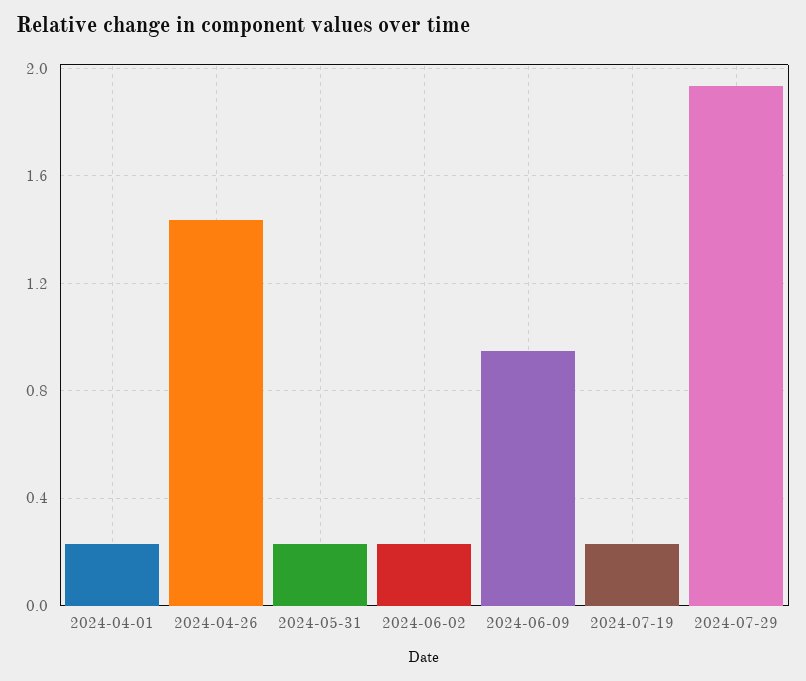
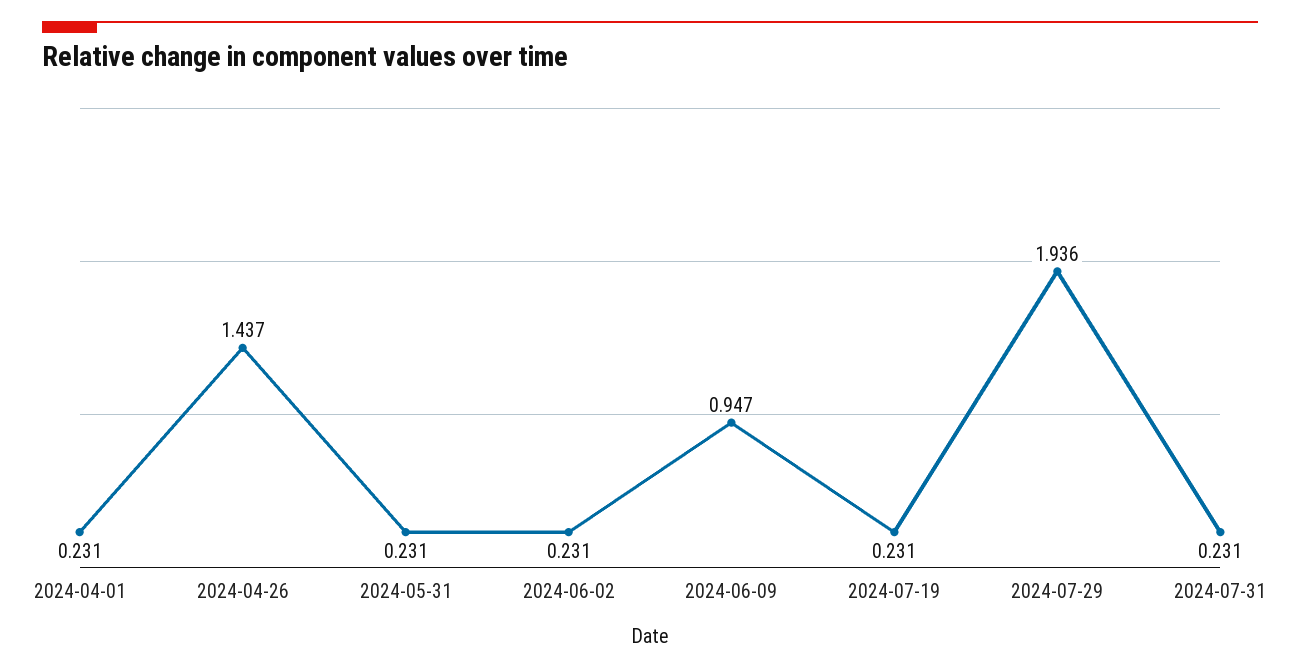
2024-07-31: none -> 0.231

